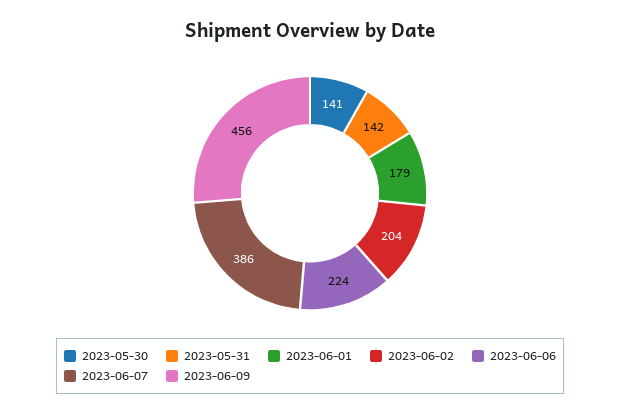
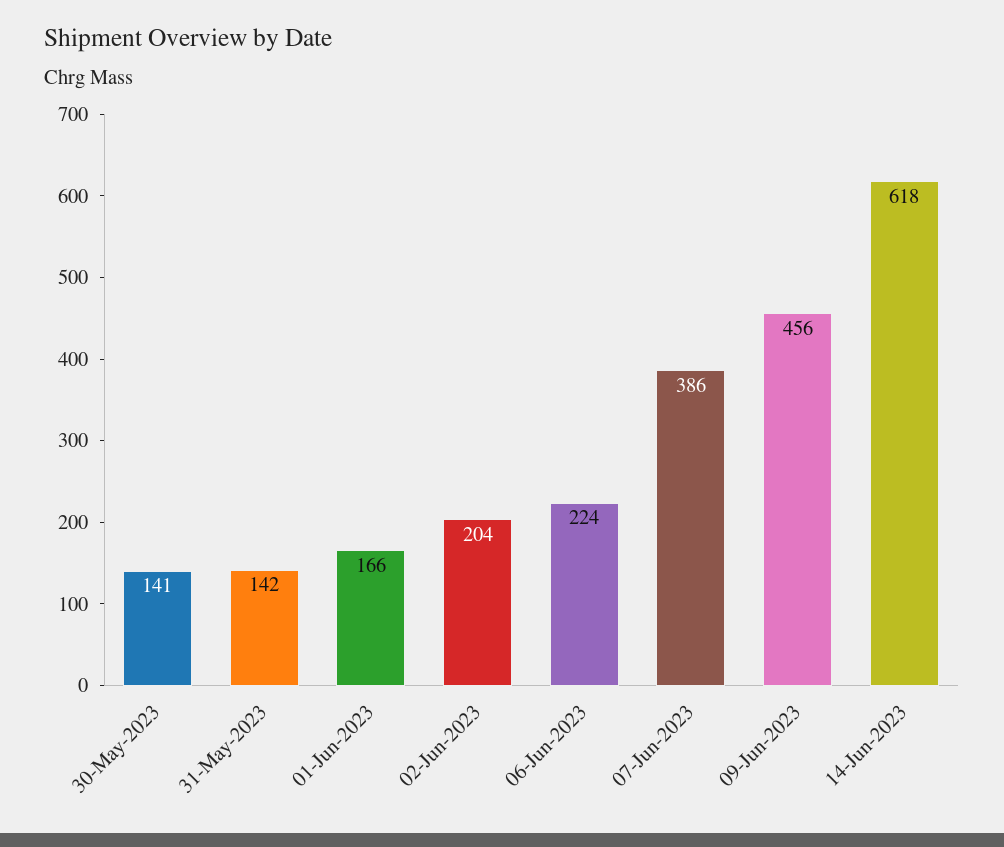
2023-06-01: 179 -> 166
14-Jun-2023: none -> 618

